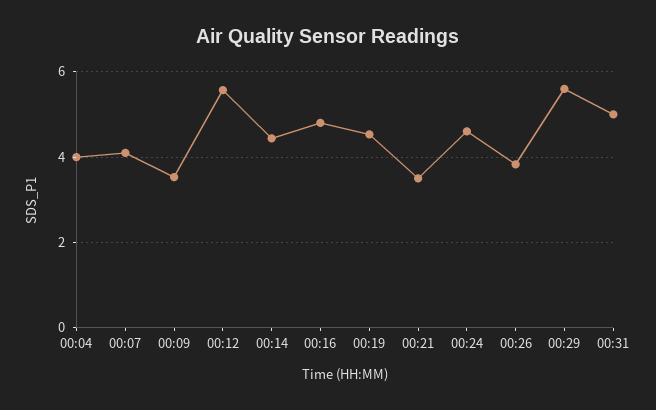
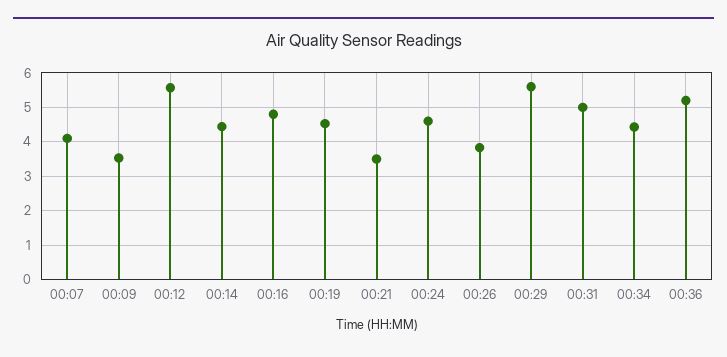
00:04: 4 -> none
00:34: none -> 4.4
00:36: none -> 5.2

